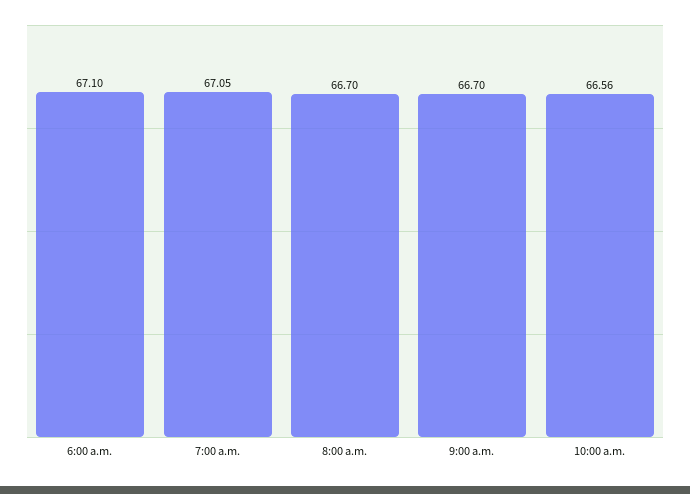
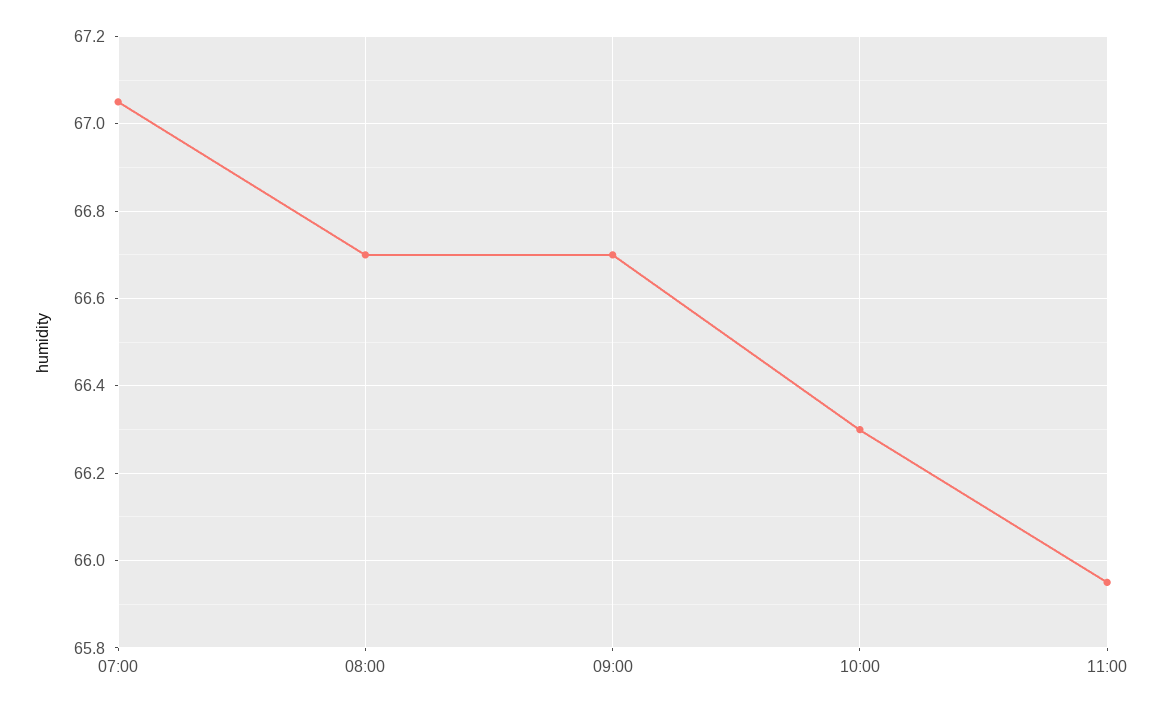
6:00 a.m.: 67.1 -> none
10:00 a.m.: 66.56 -> 66.3
11:00: none -> 65.95

